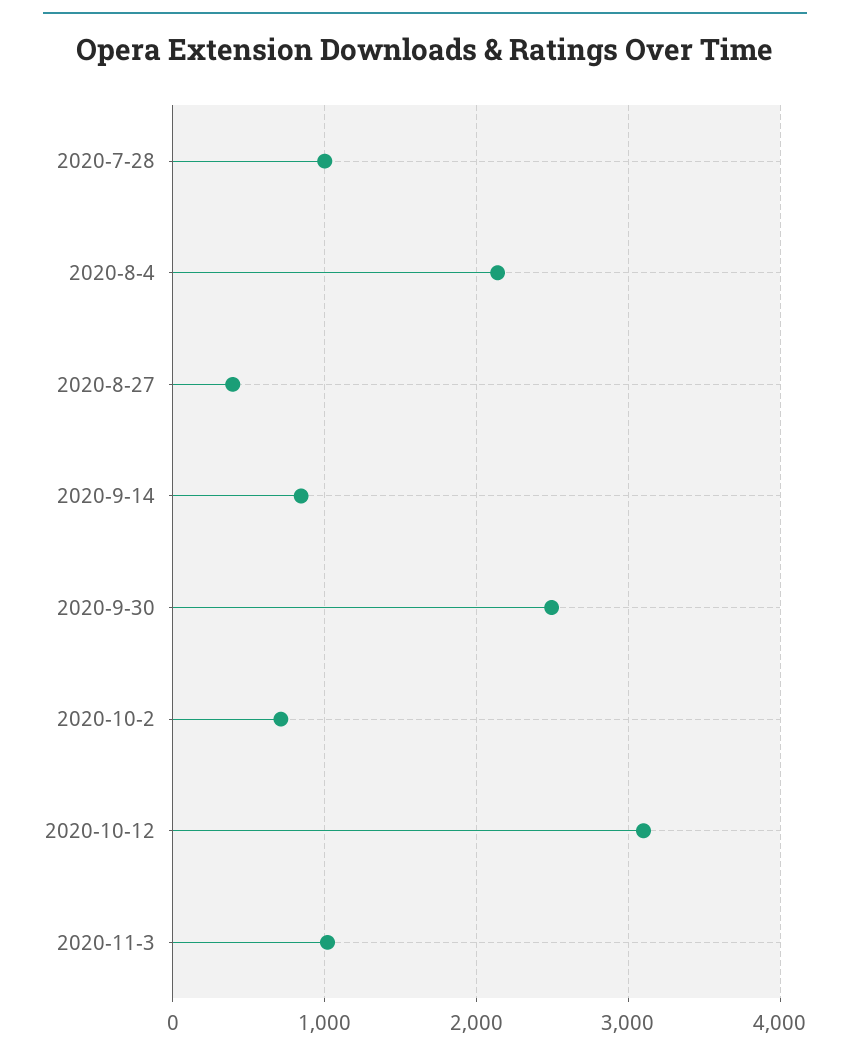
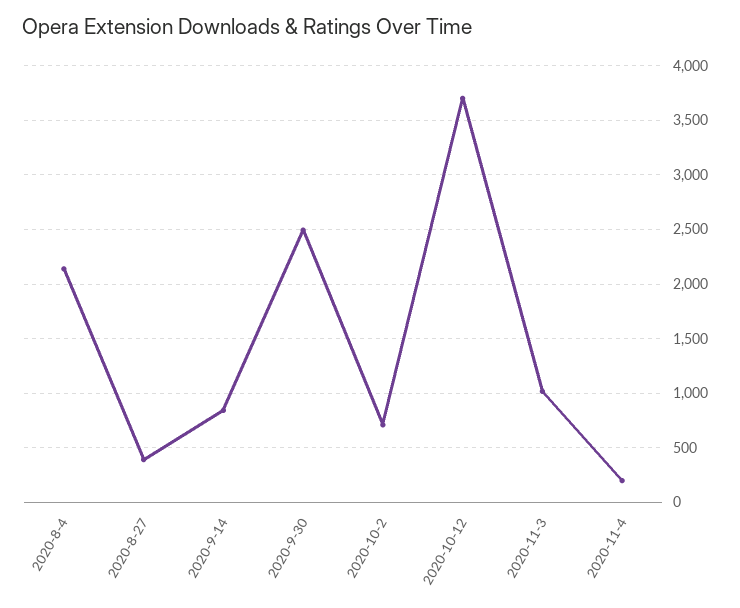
2020-7-28: 1000 -> none
2020-10-12: 3100 -> 3700
2020-11-4: none -> 200

